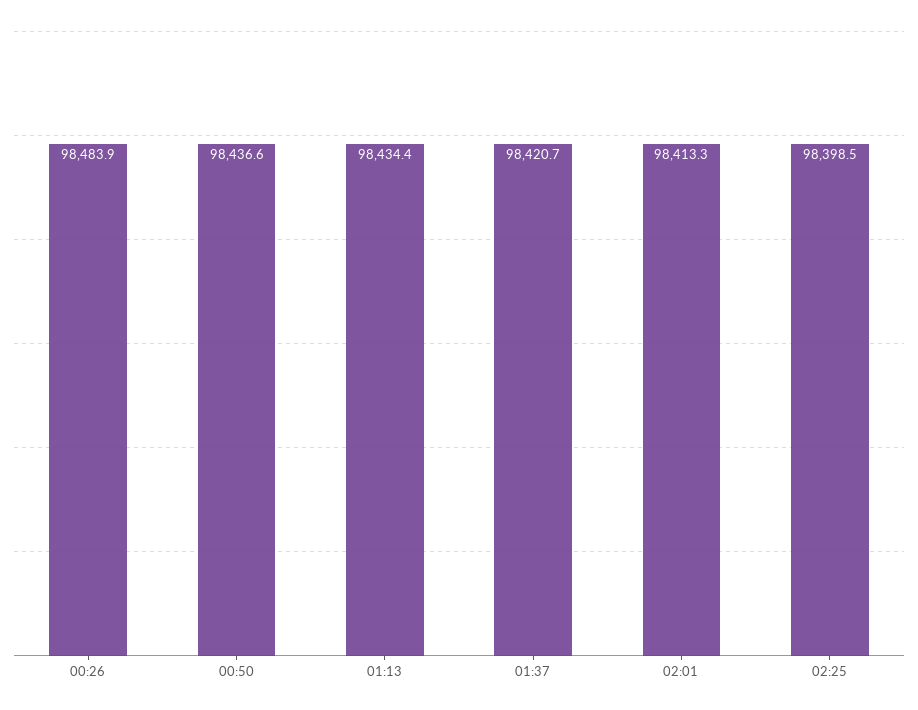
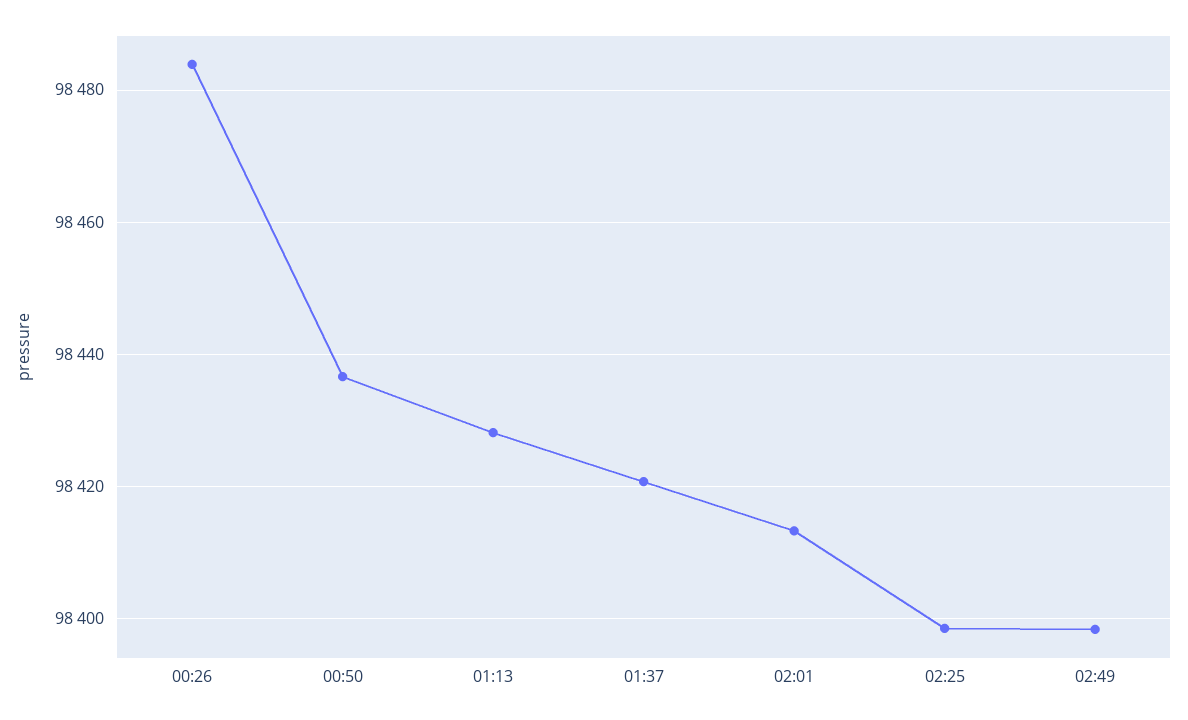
01:13: 98434.4 -> 98428
02:49: none -> 98398

